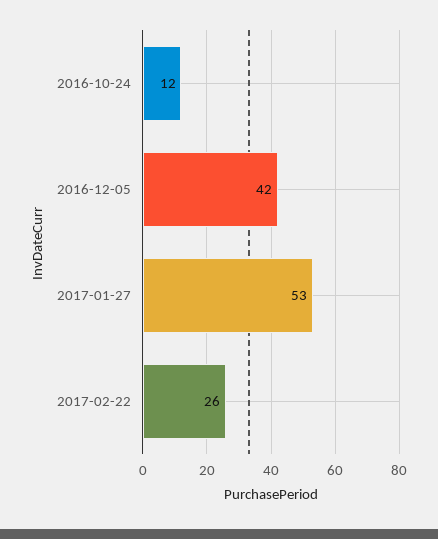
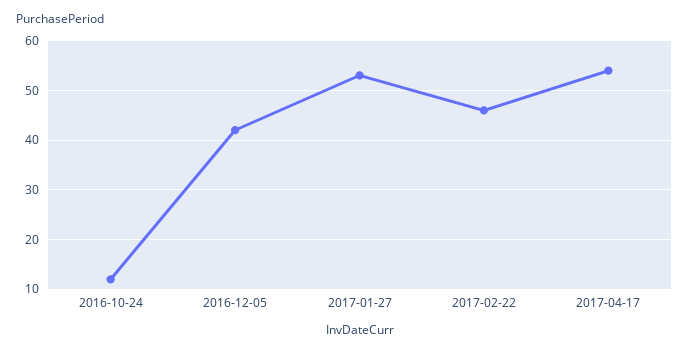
2017-02-22: 26 -> 45
2017-04-17: none -> 55

